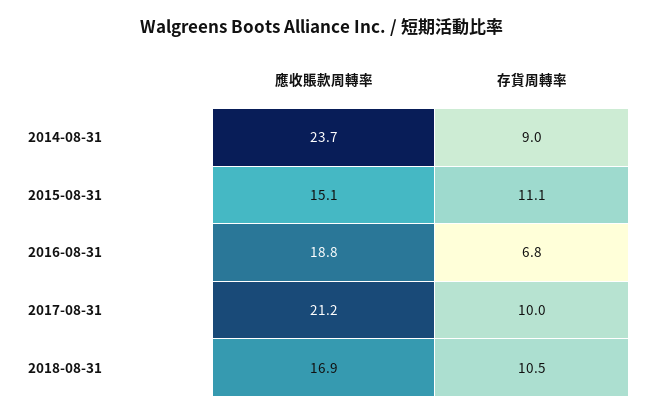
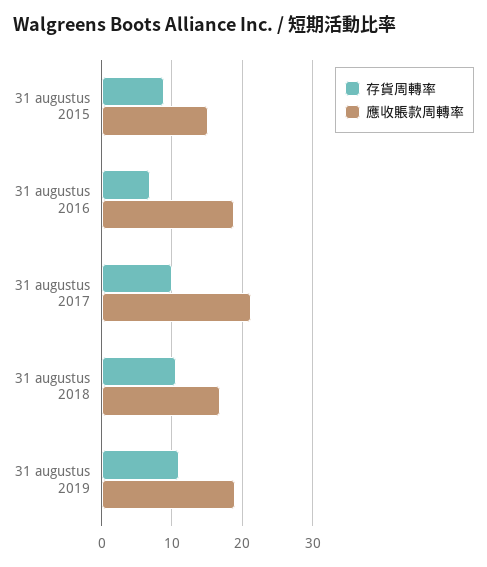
應收賬款周轉率, 2014-08-31: 23.7 -> none
存貨周轉率, 2014-08-31: 9 -> none
存貨周轉率, 2015-08-31: 11.1 -> 9
存貨周轉率, 31 augustus 2019: none -> 11
應收賬款周轉率, 31 augustus 2019: none -> 19

